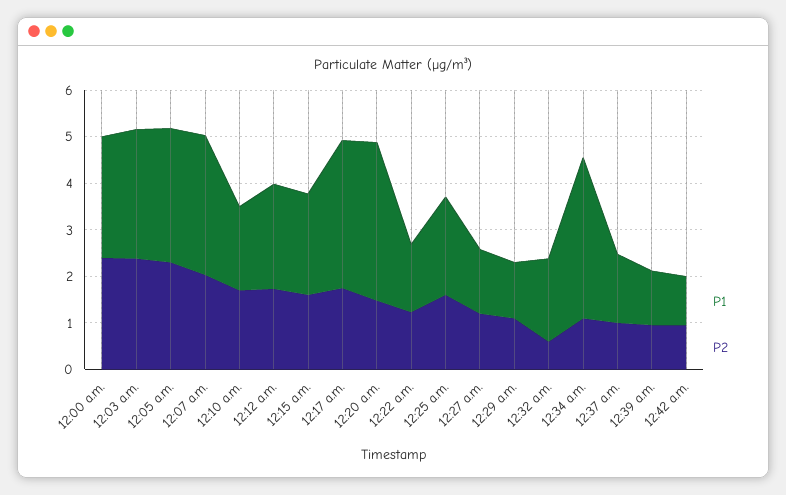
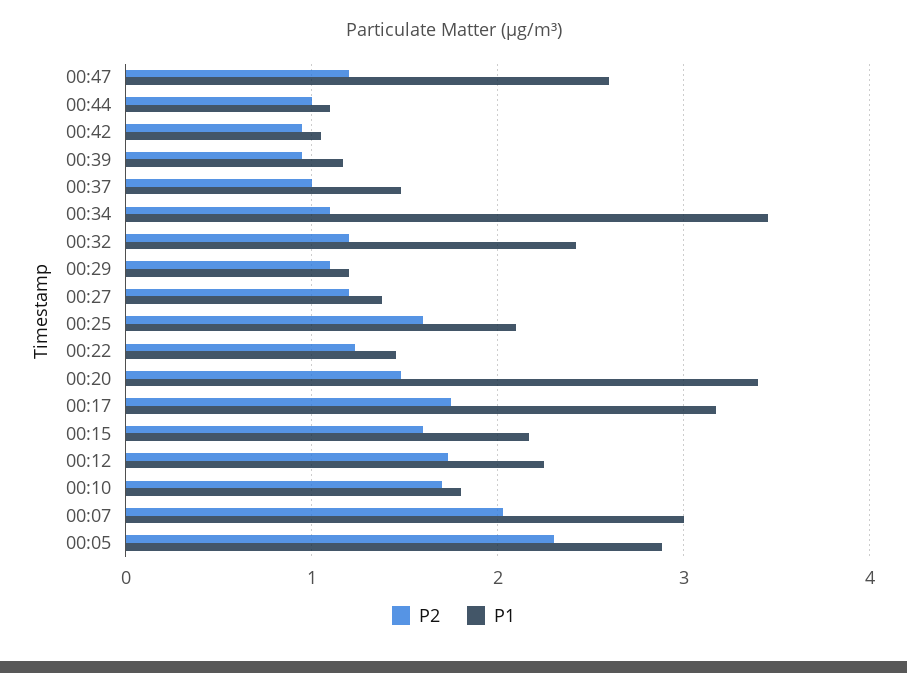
P1, 12:00 a.m.: 2.6 -> none
P2, 12:00 a.m.: 2.4 -> none
P1, 12:03 a.m.: 2.8 -> none
P2, 12:03 a.m.: 2.4 -> none
P1, 12:32 a.m.: 1.8 -> 2.4
P2, 12:32 a.m.: 0.6 -> 1.2
P2, 00:47: none -> 1.2
P1, 00:47: none -> 2.6
P2, 00:44: none -> 1
P1, 00:44: none -> 1.1

